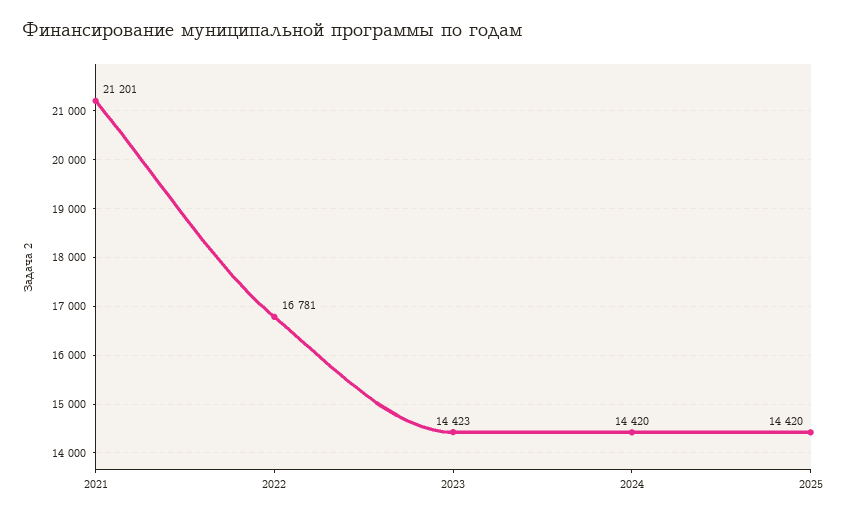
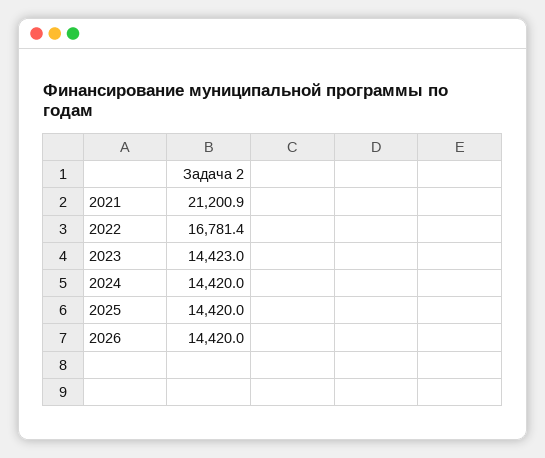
2026: none -> 14420

